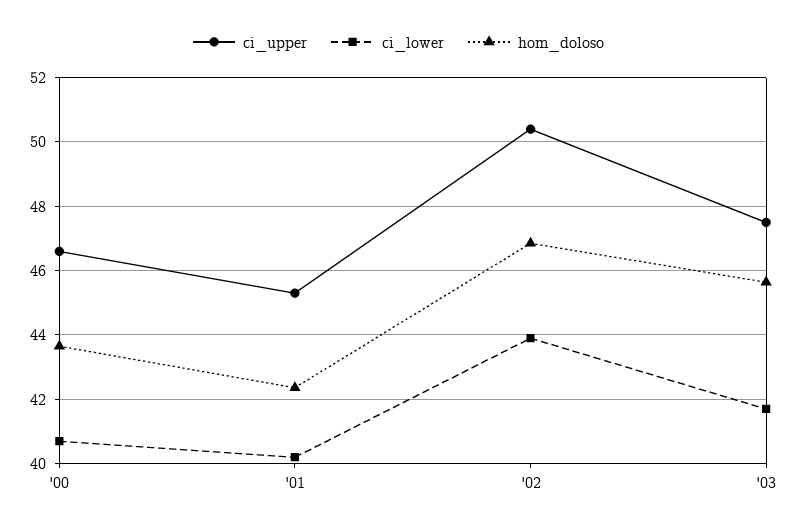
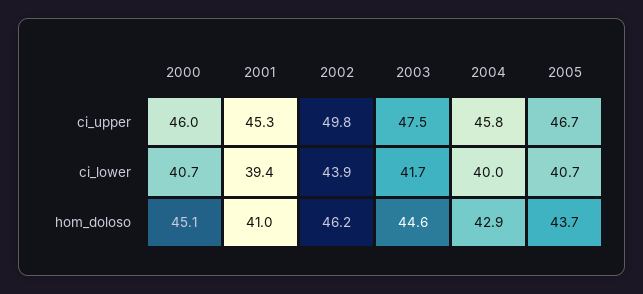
ci_upper, '00: 46.6 -> 46
hom_doloso, '00: 43.6 -> 45.1
ci_lower, '01: 40.2 -> 39.4
hom_doloso, '01: 42.4 -> 41
ci_upper, '02: 50.4 -> 49.8
hom_doloso, '02: 46.8 -> 46.2
hom_doloso, '03: 45.6 -> 44.6
ci_upper, 2004: none -> 45.8
ci_upper, 2005: none -> 46.7
ci_lower, 2004: none -> 40
ci_lower, 2005: none -> 40.7
hom_doloso, 2004: none -> 42.9
hom_doloso, 2005: none -> 43.7

